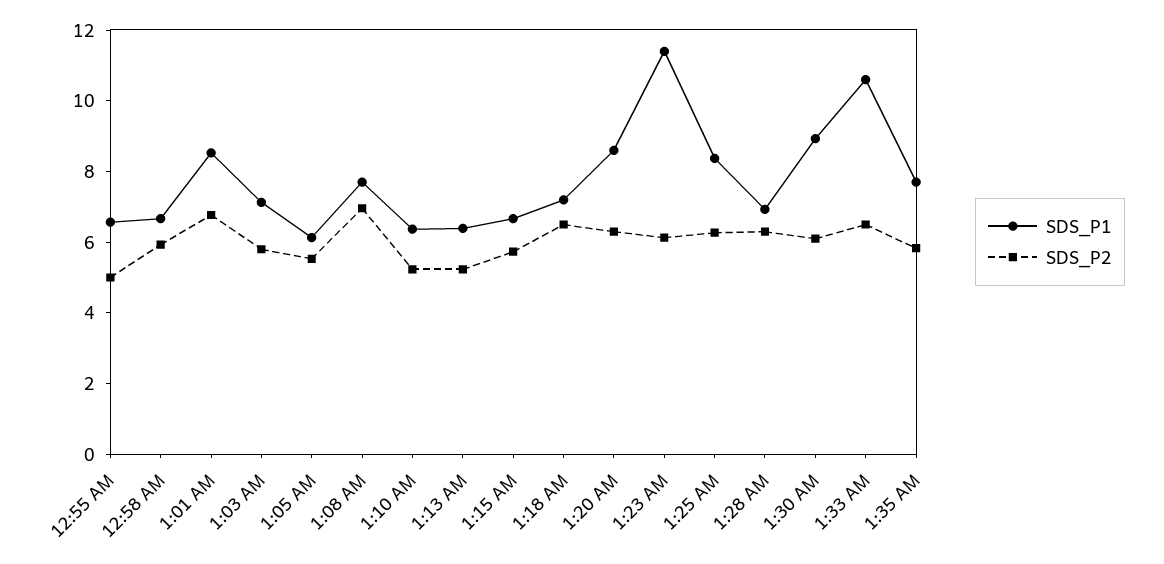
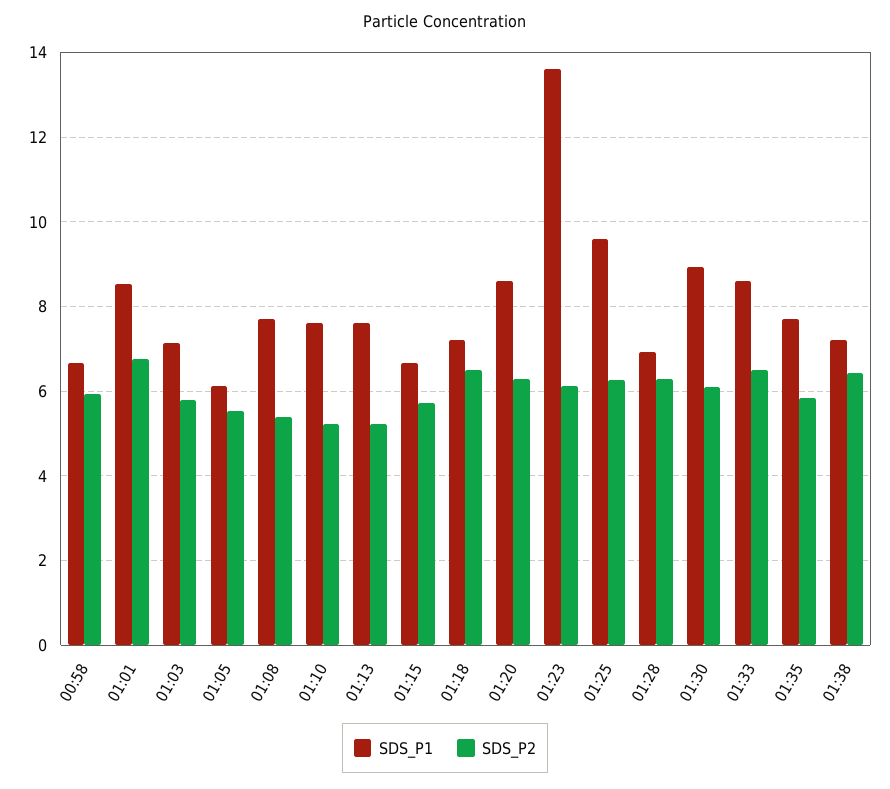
SDS_P1, 12:55 AM: 6.5 -> none
SDS_P2, 12:55 AM: 5 -> none
SDS_P2, 1:08 AM: 7 -> 5.4
SDS_P1, 1:10 AM: 6.5 -> 7.6
SDS_P1, 1:13 AM: 6.5 -> 7.6
SDS_P1, 1:23 AM: 11.5 -> 13.6
SDS_P1, 1:25 AM: 8.5 -> 9.6
SDS_P1, 1:33 AM: 10.5 -> 8.6
SDS_P1, 01:38: none -> 7.2
SDS_P2, 01:38: none -> 6.4

